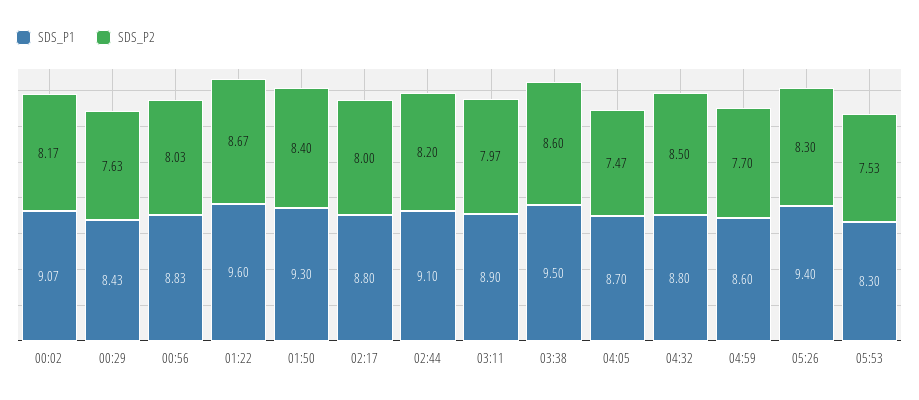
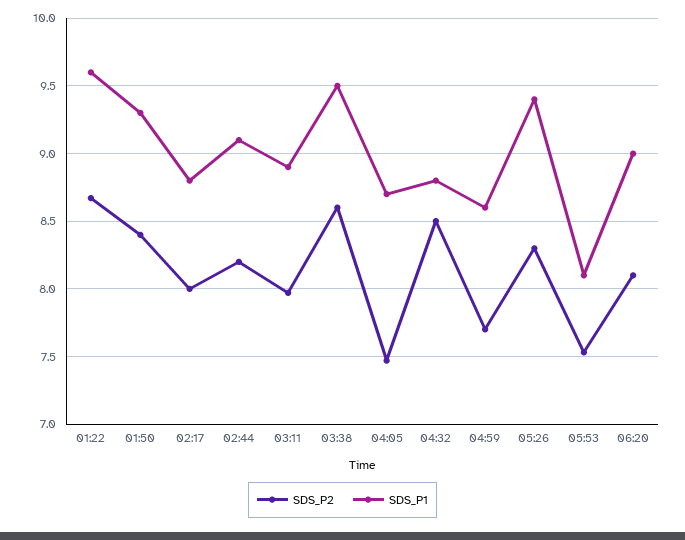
SDS_P1, 00:02: 9.07 -> none
SDS_P2, 00:02: 8.17 -> none
SDS_P1, 00:29: 8.43 -> none
SDS_P2, 00:29: 7.63 -> none
SDS_P1, 00:56: 8.83 -> none
SDS_P2, 00:56: 8.03 -> none
SDS_P1, 05:53: 8.3 -> 8.1
SDS_P2, 06:20: none -> 8.1
SDS_P1, 06:20: none -> 9

